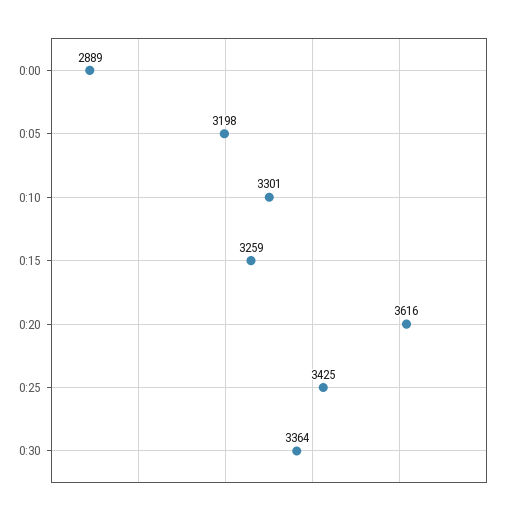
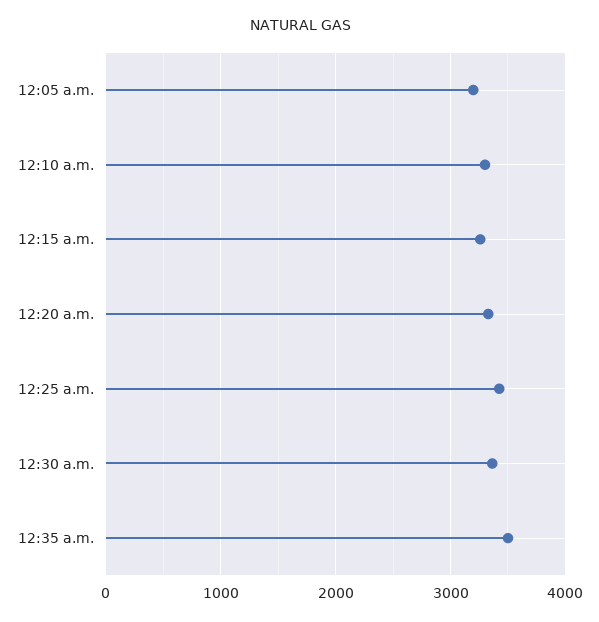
0:00: 2889 -> none
0:20: 3616 -> 3300
12:35 a.m.: none -> 3500

